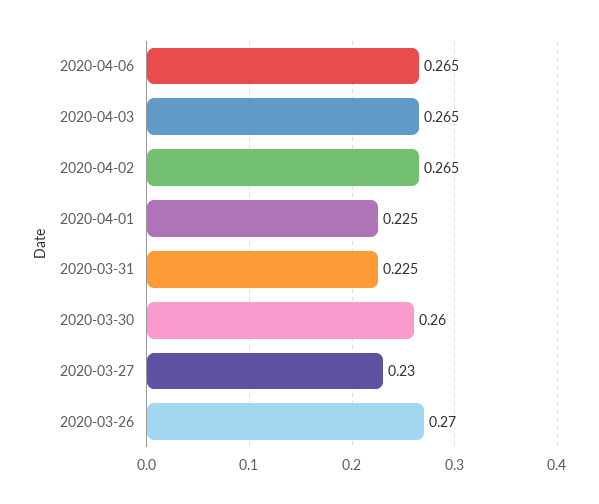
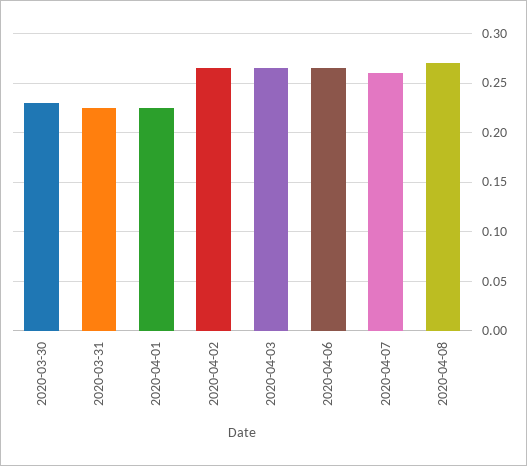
2020-03-30: 0.26 -> 0.23
2020-03-27: 0.23 -> none
2020-03-26: 0.27 -> none
2020-04-07: none -> 0.26
2020-04-08: none -> 0.27

